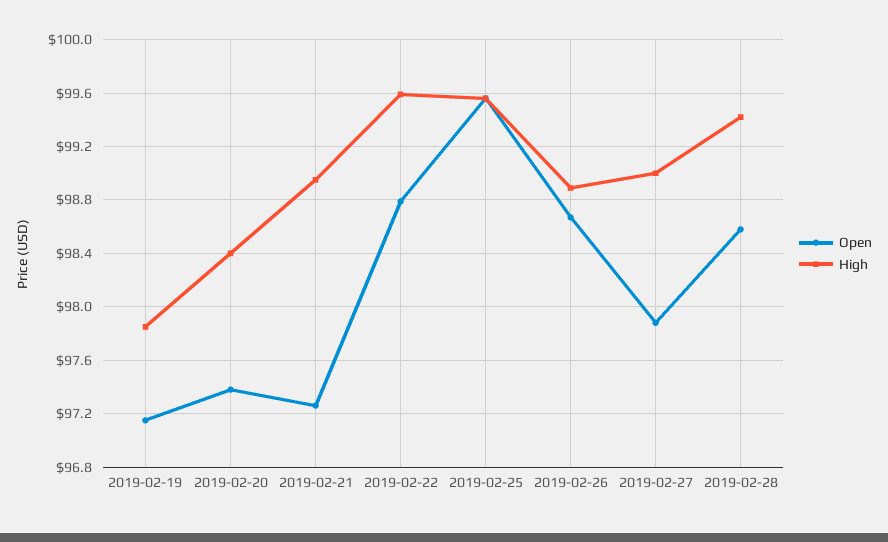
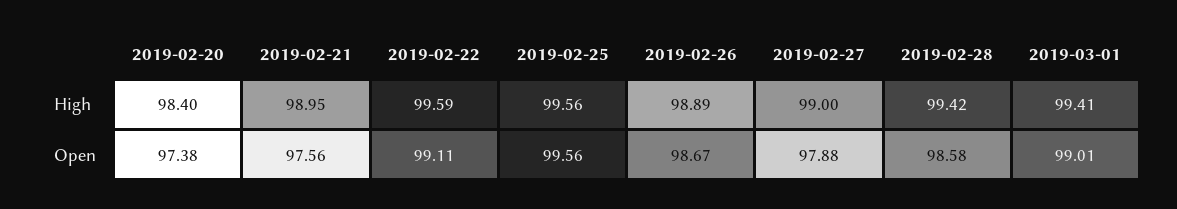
Open, 2019-02-19: 97.15 -> none
High, 2019-02-19: 97.85 -> none
Open, 2019-02-21: 97.25 -> 97.56
Open, 2019-02-22: 98.8 -> 99.11
High, 2019-03-01: none -> 99.41
Open, 2019-03-01: none -> 99.01

